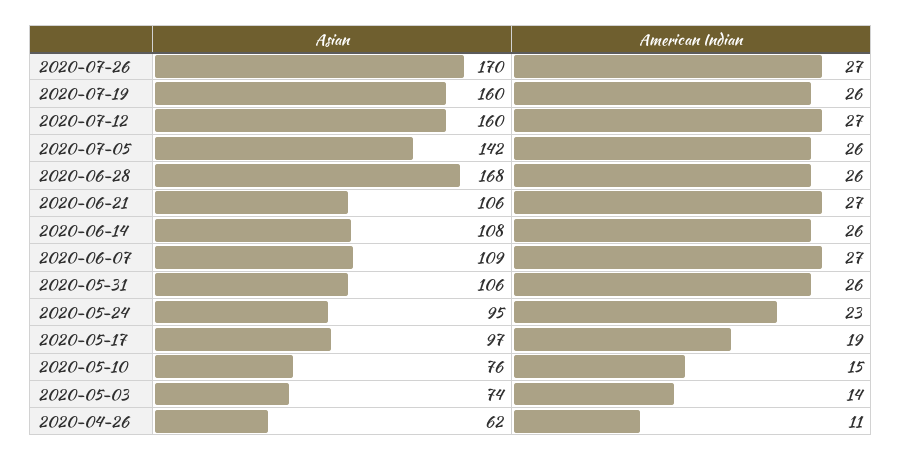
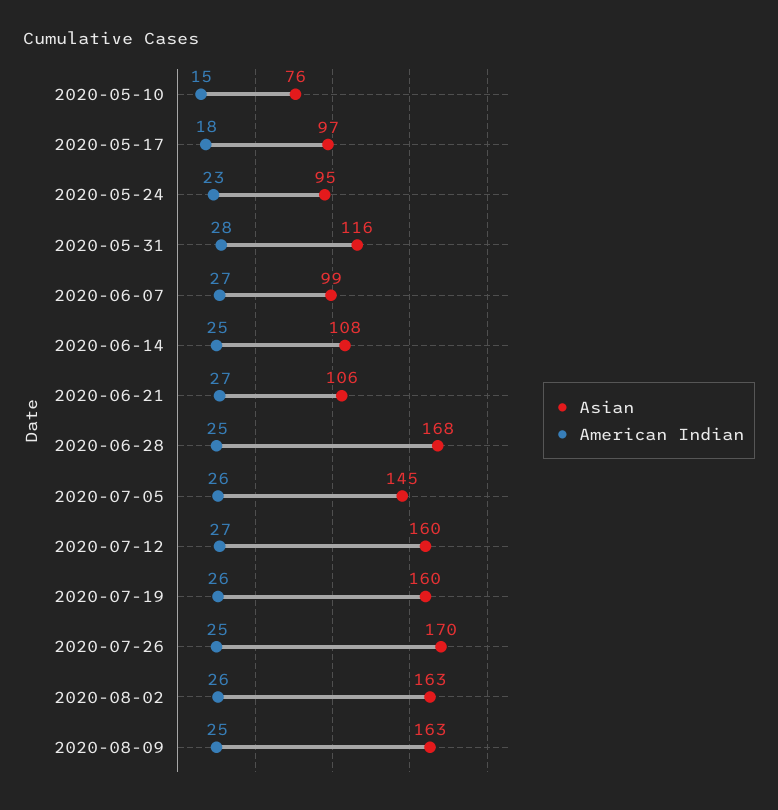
American Indian, 2020-07-26: 27 -> 25
Asian, 2020-07-05: 142 -> 145
American Indian, 2020-06-28: 26 -> 25
American Indian, 2020-06-14: 26 -> 25
Asian, 2020-06-07: 109 -> 99
Asian, 2020-05-31: 106 -> 116
American Indian, 2020-05-31: 26 -> 28
American Indian, 2020-05-17: 19 -> 18
Asian, 2020-05-03: 74 -> none
American Indian, 2020-05-03: 14 -> none
Asian, 2020-04-26: 62 -> none
American Indian, 2020-04-26: 11 -> none
Asian, 2020-08-02: none -> 163
American Indian, 2020-08-02: none -> 26
Asian, 2020-08-09: none -> 163
American Indian, 2020-08-09: none -> 25

